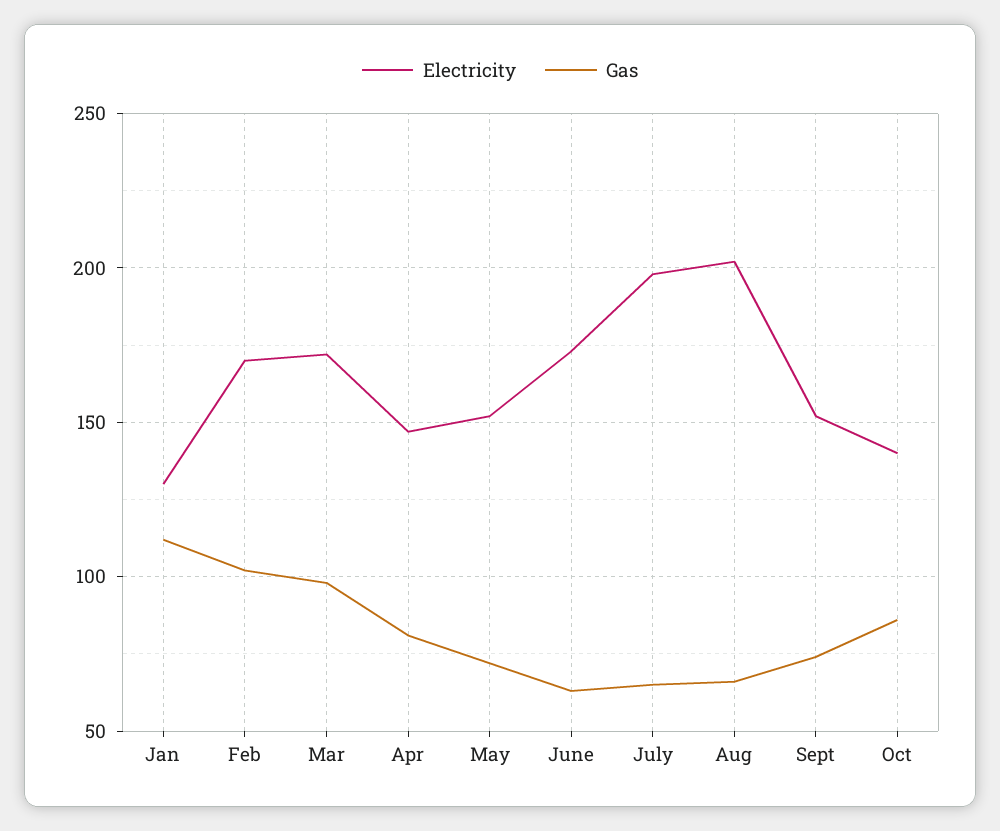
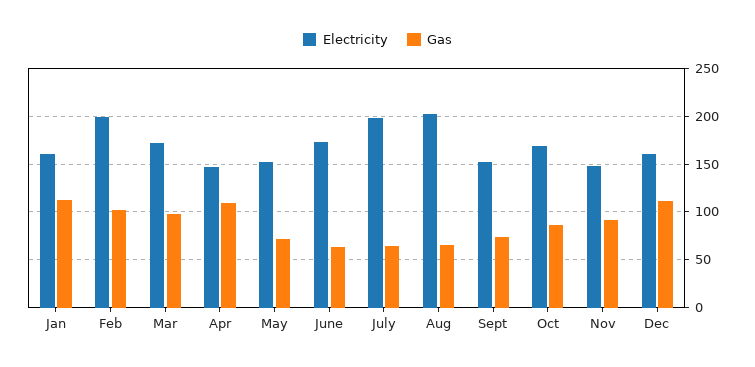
Electricity, Jan: 130 -> 160
Electricity, Feb: 170 -> 200
Gas, Apr: 80 -> 110
Electricity, Oct: 140 -> 170
Electricity, Nov: none -> 150
Gas, Nov: none -> 90
Electricity, Dec: none -> 160
Gas, Dec: none -> 110

